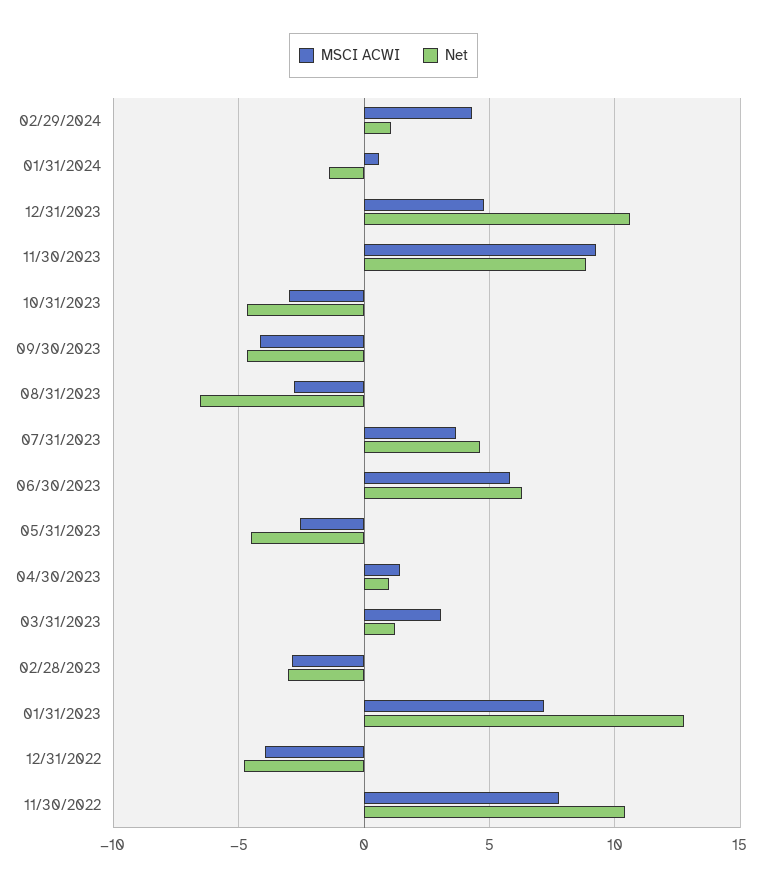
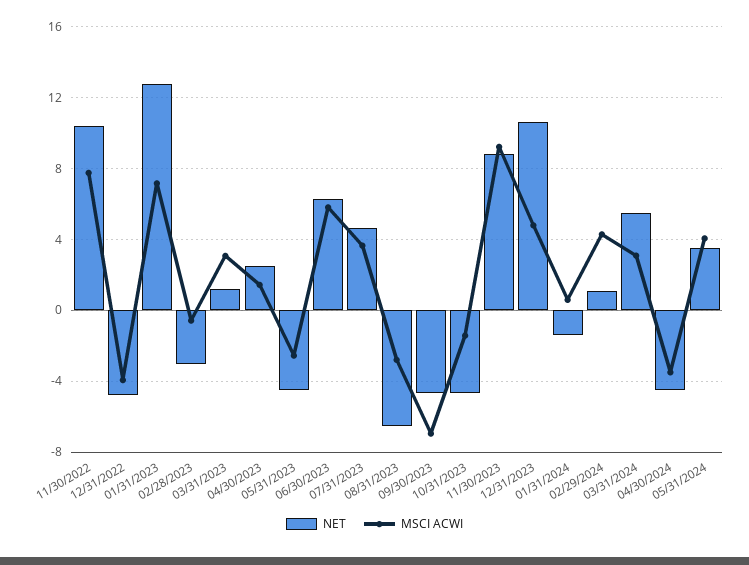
MSCI ACWI, 10/31/2023: -3 -> -1.5
MSCI ACWI, 09/30/2023: -4 -> -7
Net, 04/30/2023: 1 -> 2.5
MSCI ACWI, 02/28/2023: -3 -> -0.5
Net, 03/31/2024: none -> 5.5
MSCI ACWI, 03/31/2024: none -> 3
Net, 04/30/2024: none -> -4.5
MSCI ACWI, 04/30/2024: none -> -3.5
Net, 05/31/2024: none -> 3.5
MSCI ACWI, 05/31/2024: none -> 4

